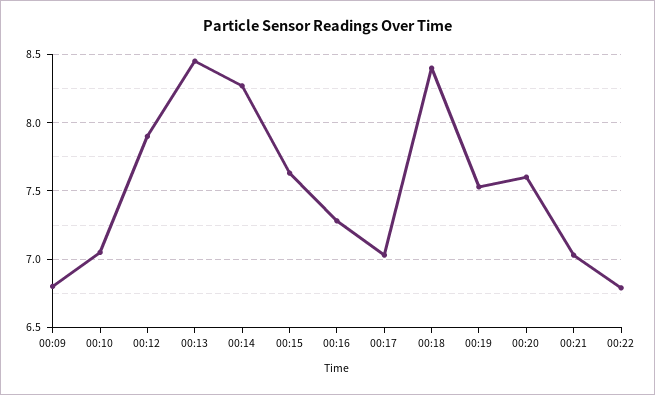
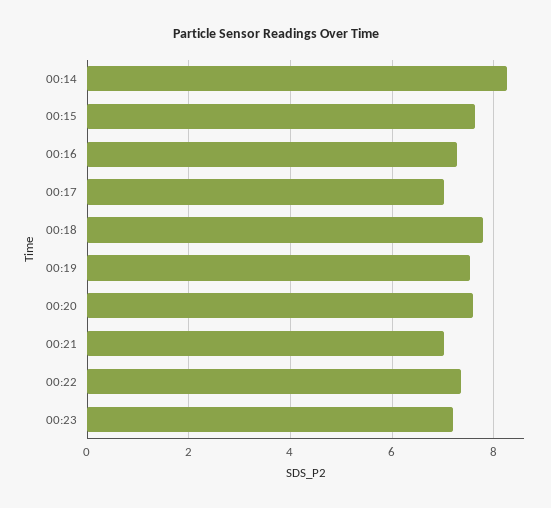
00:09: 6.8 -> none
00:10: 7.05 -> none
00:12: 7.9 -> none
00:13: 8.45 -> none
00:18: 8.4 -> 7.8
00:22: 6.8 -> 7.4
00:23: none -> 7.2

